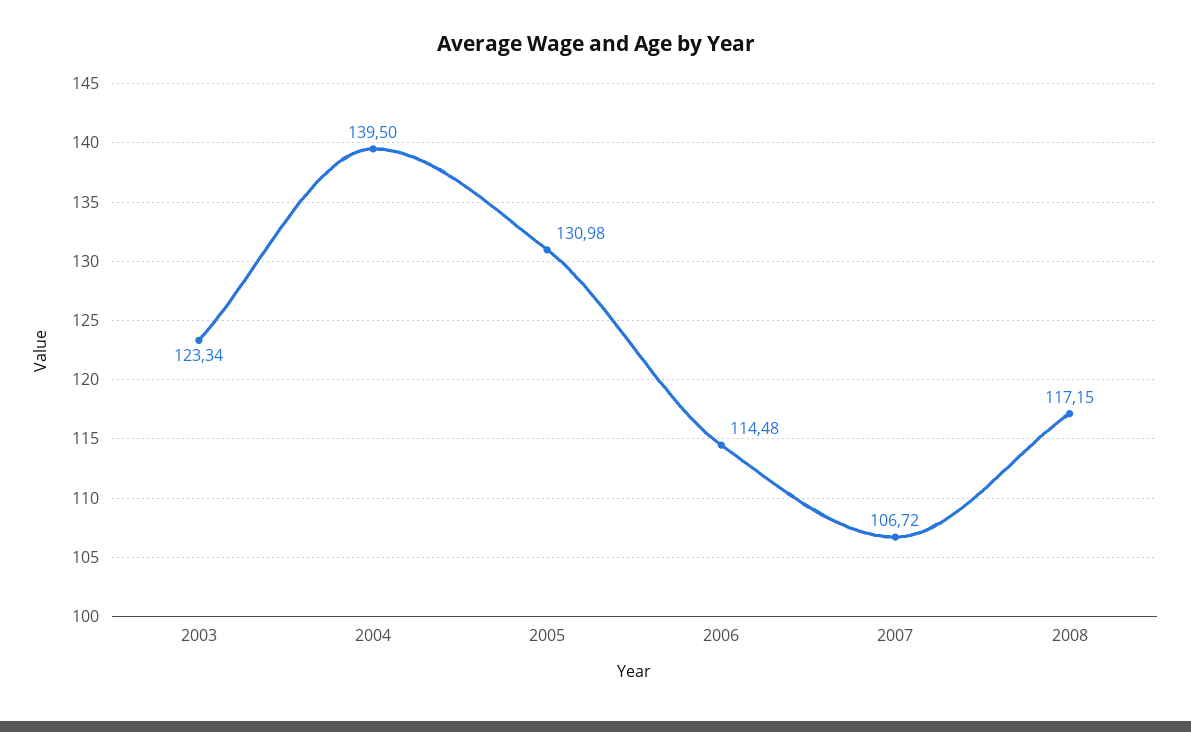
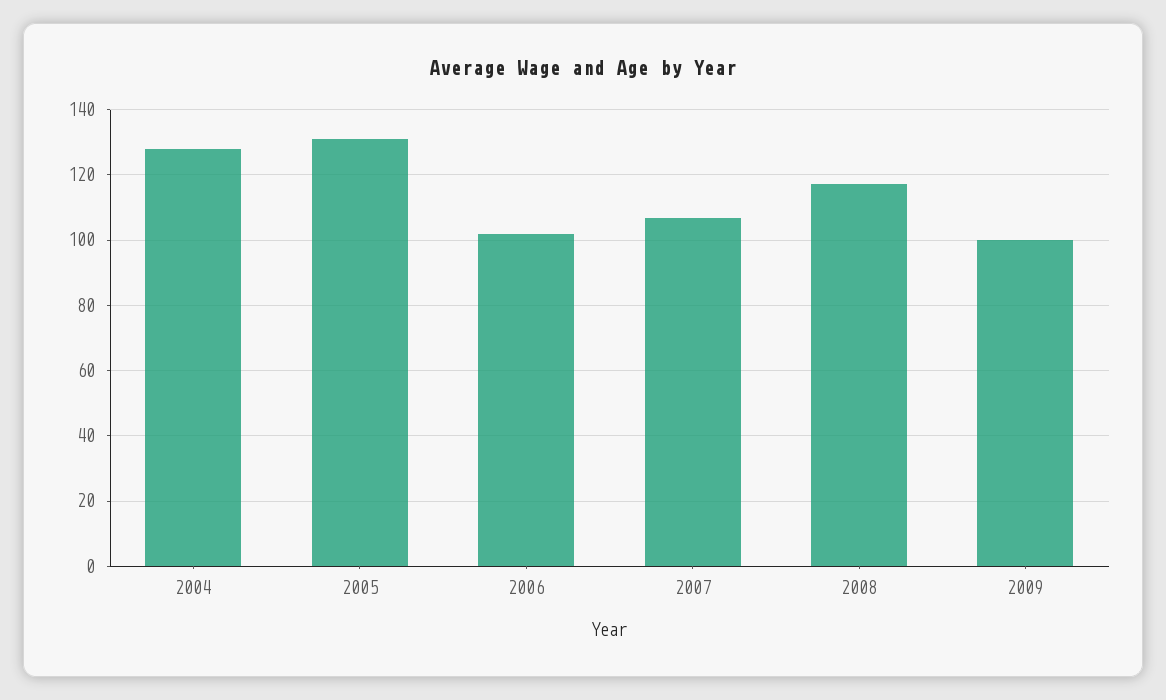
2003: 123.34 -> none
2004: 139.5 -> 128
2006: 114.48 -> 102
2009: none -> 100

